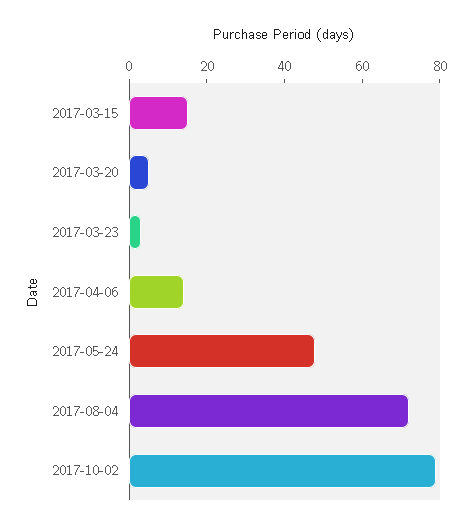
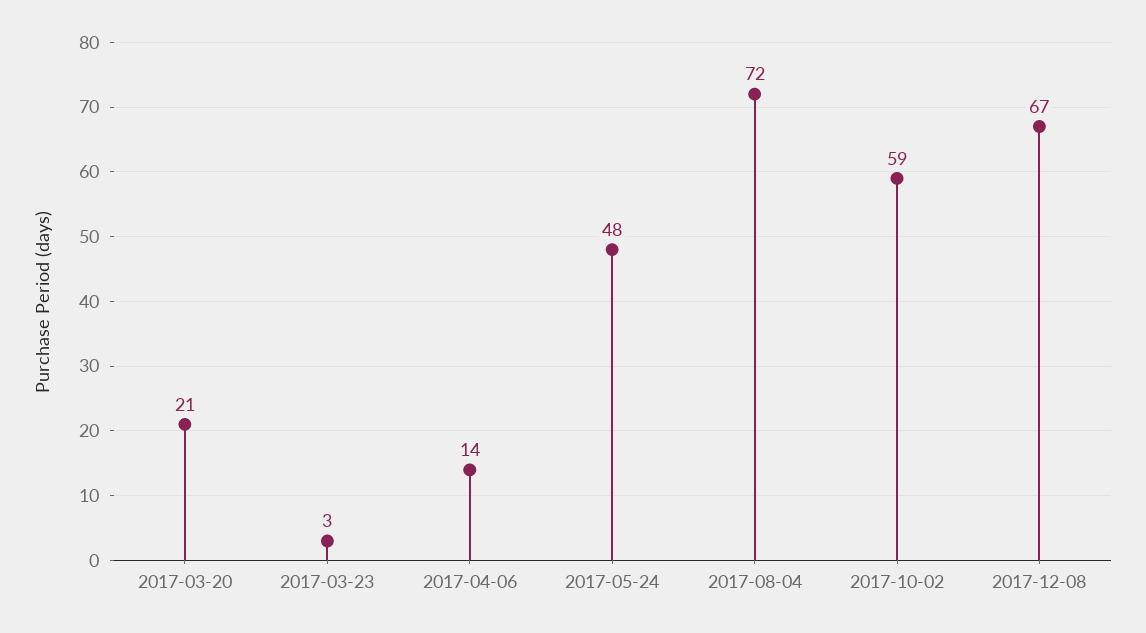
2017-03-15: 15 -> none
2017-03-20: 5 -> 21
2017-10-02: 80 -> 59
2017-12-08: none -> 67

